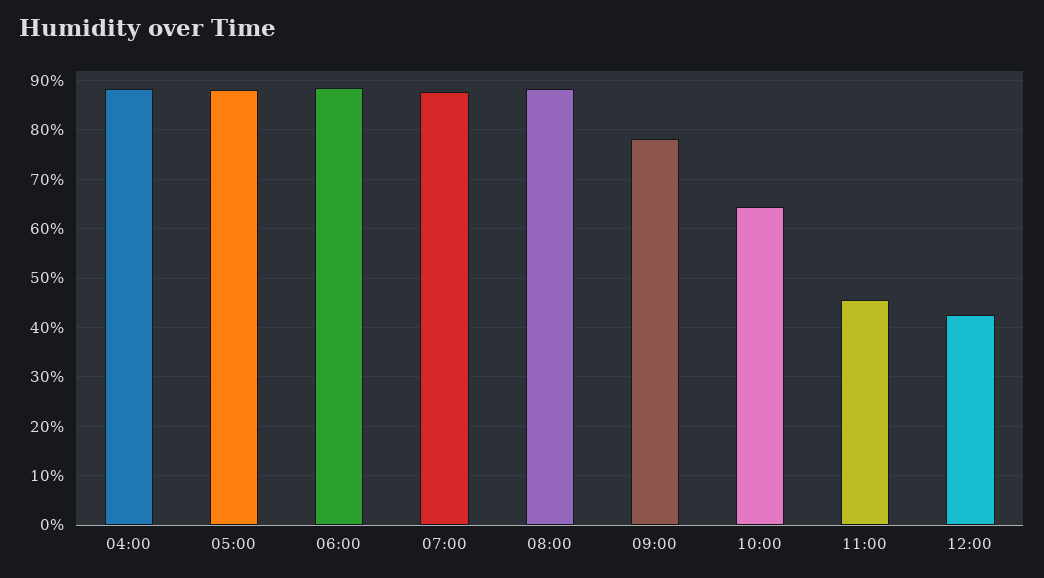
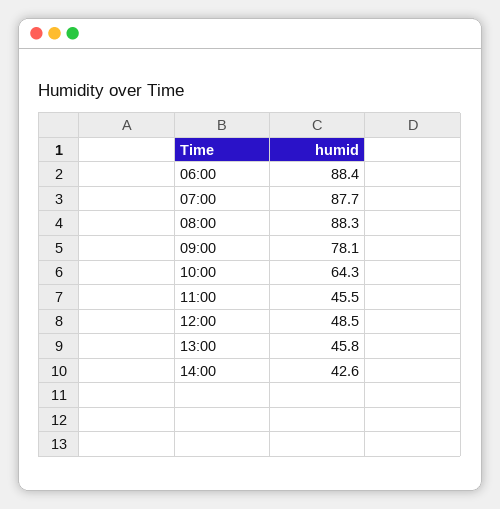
04:00: 88 -> none
05:00: 88 -> none
12:00: 42 -> 48.5
13:00: none -> 45.8
14:00: none -> 42.6

